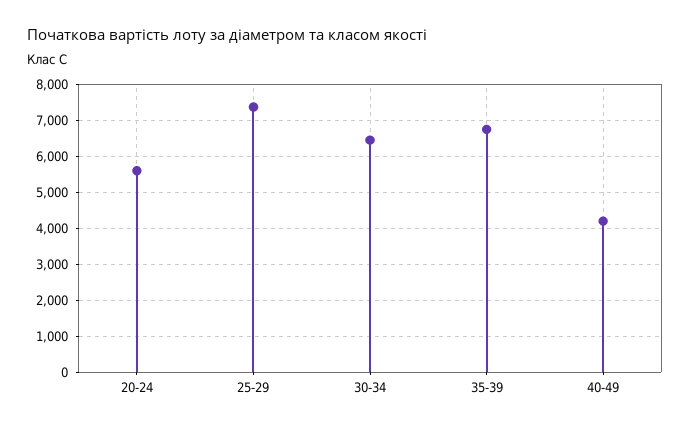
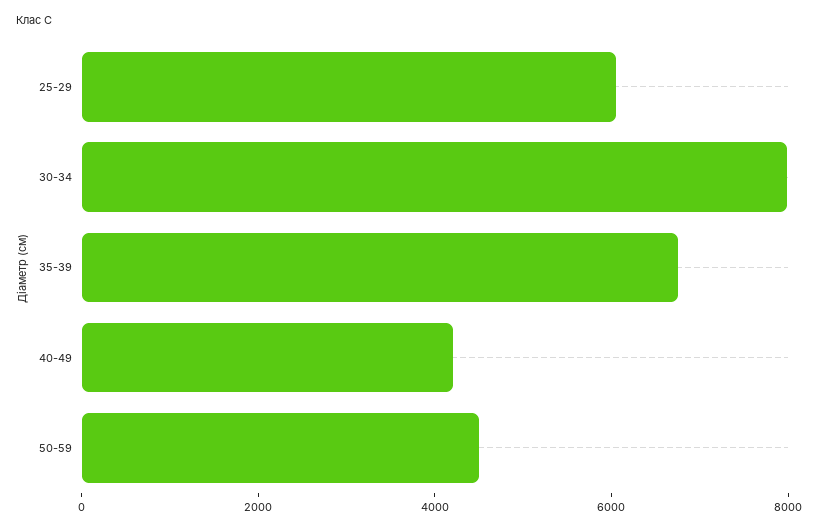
20-24: 5600 -> none
25-29: 7400 -> 6000
30-34: 6400 -> 8000
50-59: none -> 4500

